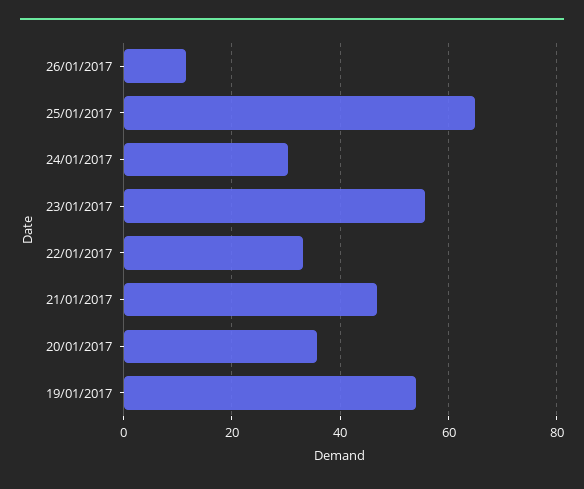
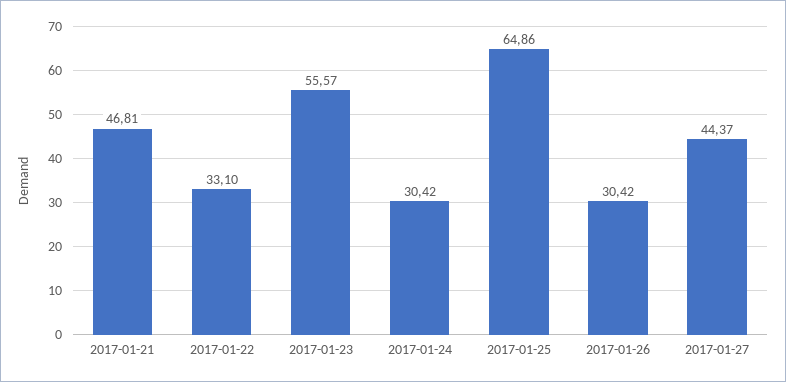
26/01/2017: 12 -> 30.42
20/01/2017: 36 -> none
19/01/2017: 54 -> none
2017-01-27: none -> 44.37

